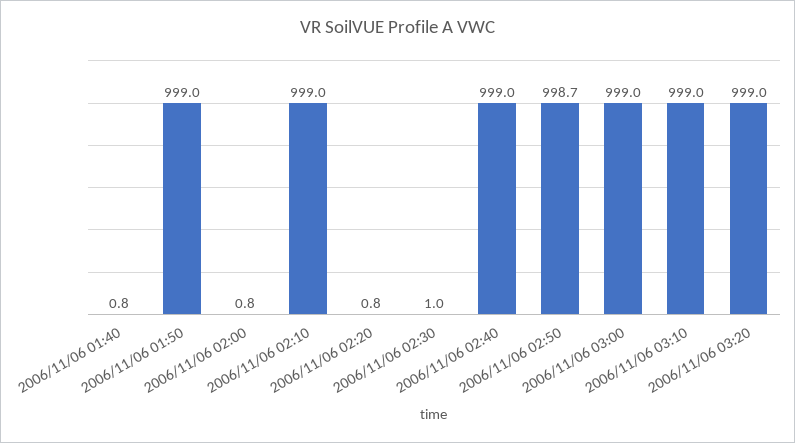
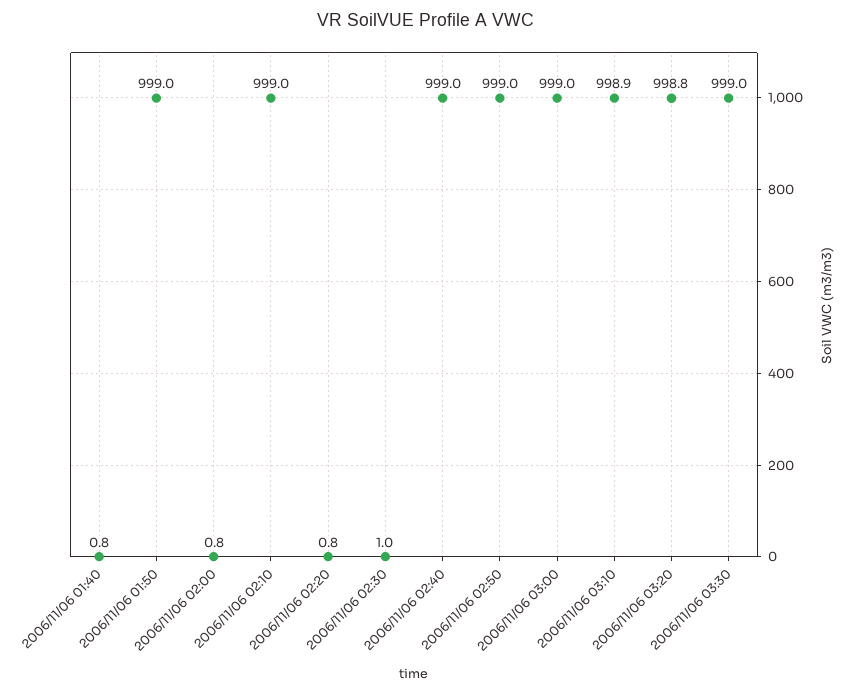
2006/11/06 02:50: 998.7 -> 999
2006/11/06 03:10: 999 -> 998.9
2006/11/06 03:20: 999 -> 998.8
2006/11/06 03:30: none -> 999

